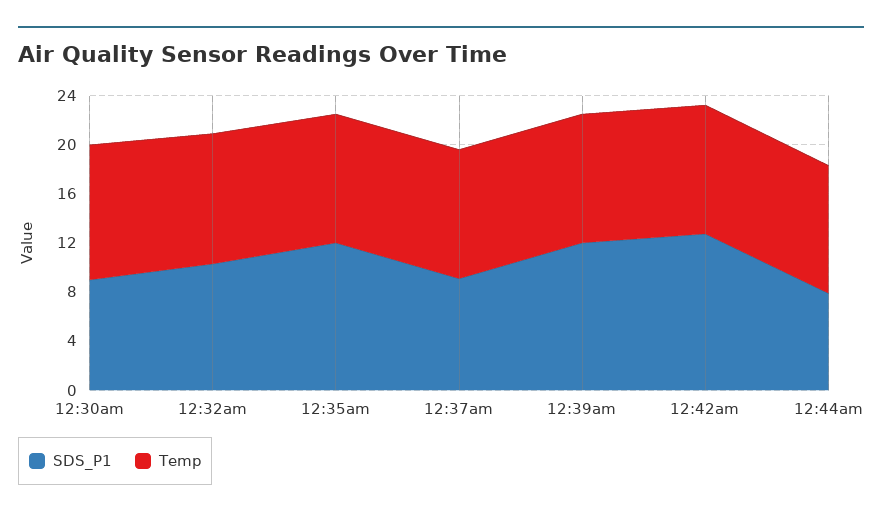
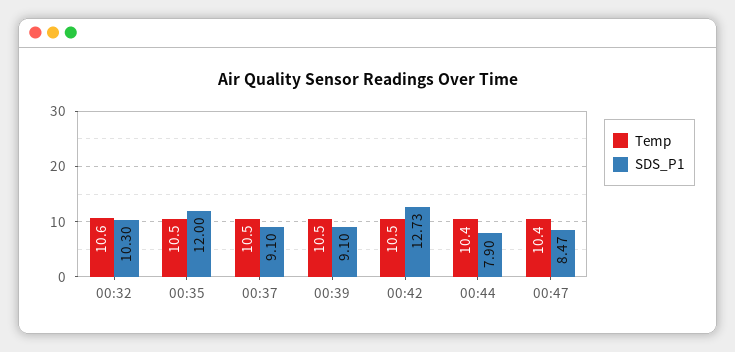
SDS_P1, 12:30am: 9 -> none
Temp, 12:30am: 11 -> none
SDS_P1, 12:39am: 12 -> 9.1
Temp, 00:47: none -> 10.4
SDS_P1, 00:47: none -> 8.47

